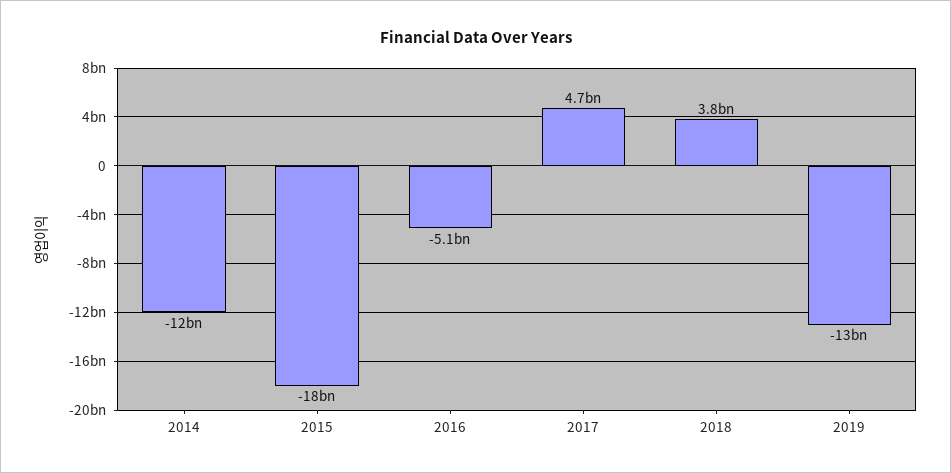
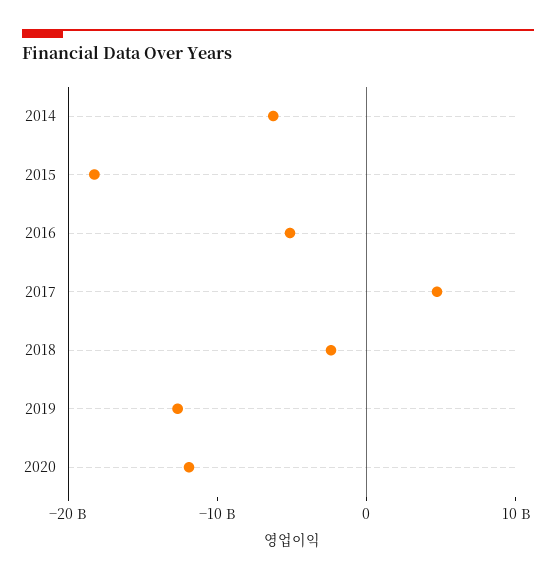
2014: -12000000000 -> -6000000000
2018: 3800000000 -> -2000000000
2020: none -> -12000000000

